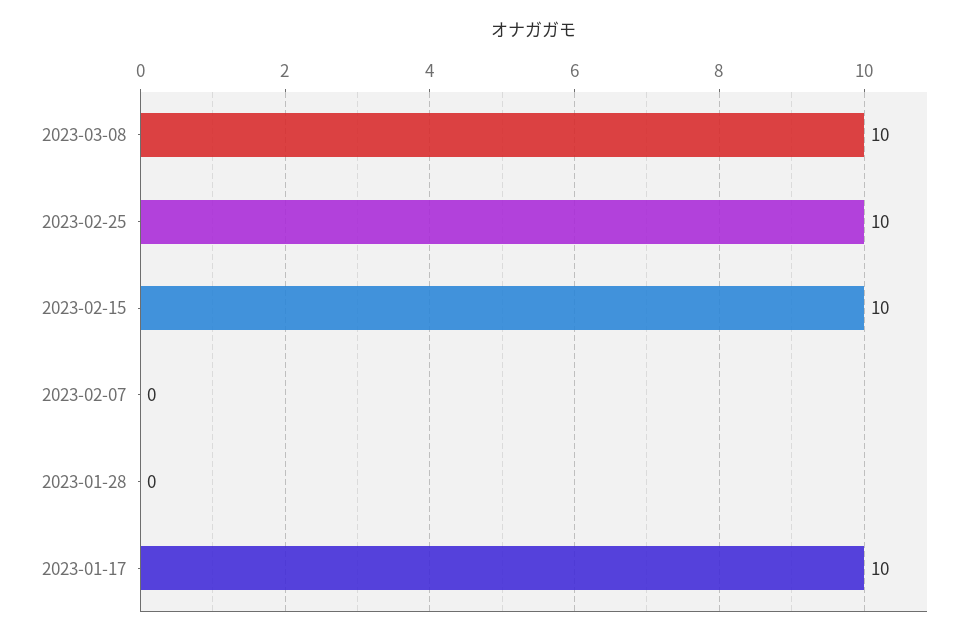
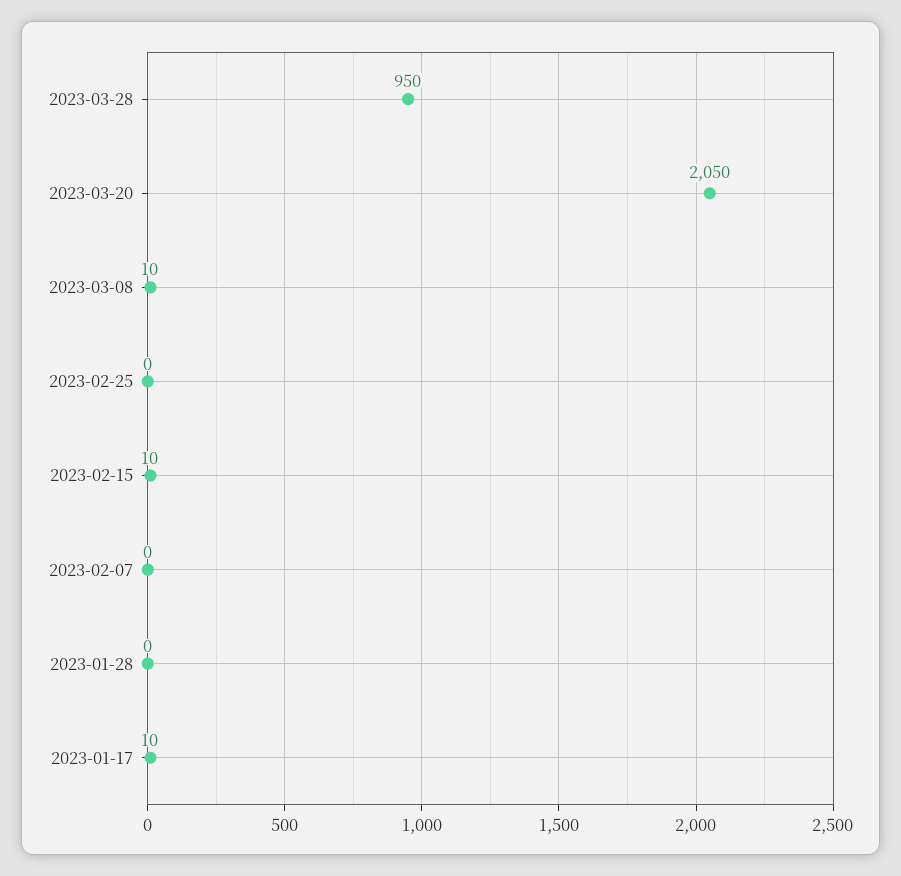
2023-02-25: 10 -> 0
2023-03-28: none -> 950
2023-03-20: none -> 2050

